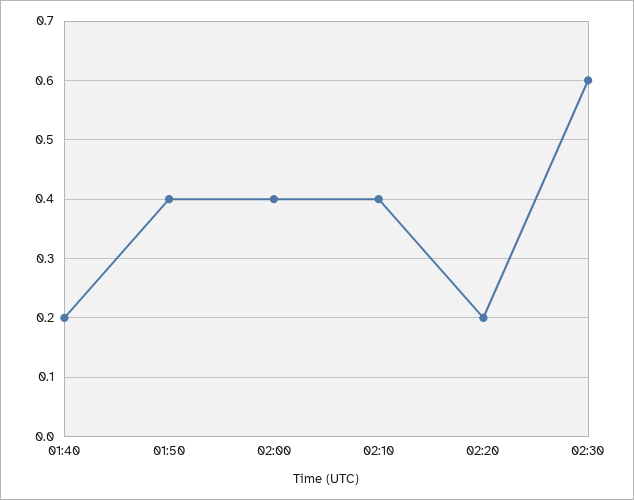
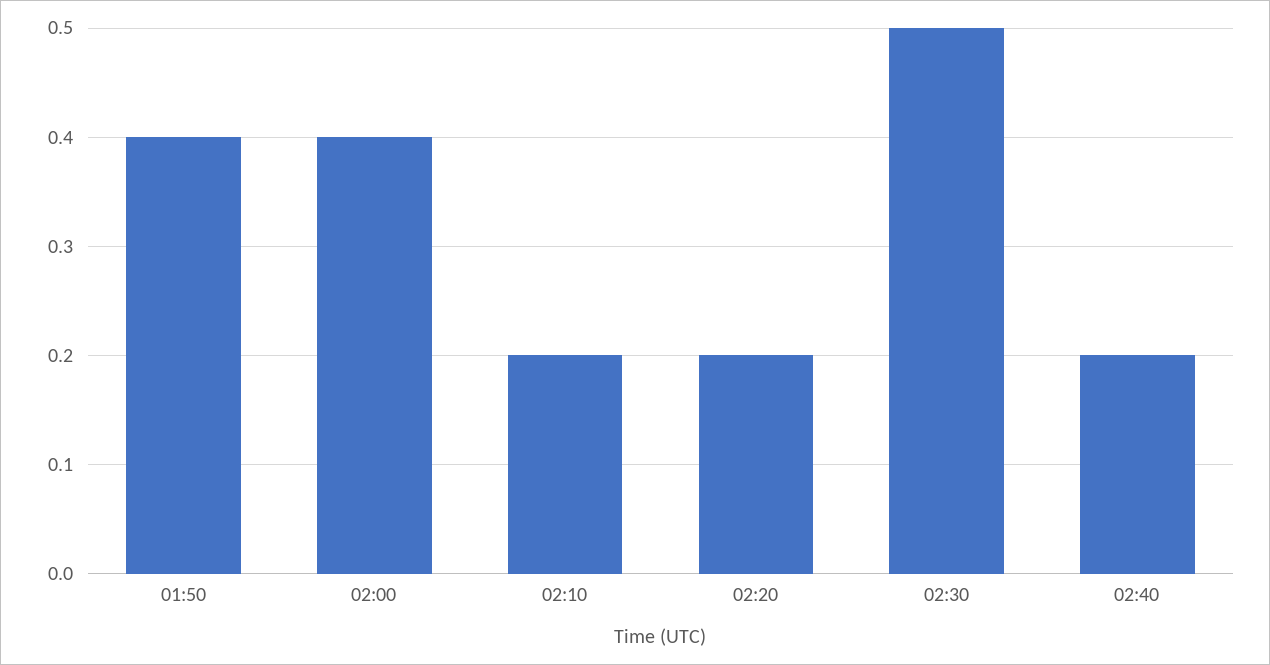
01:40: 0.2 -> none
02:10: 0.4 -> 0.2
02:30: 0.6 -> 0.5
02:40: none -> 0.2

